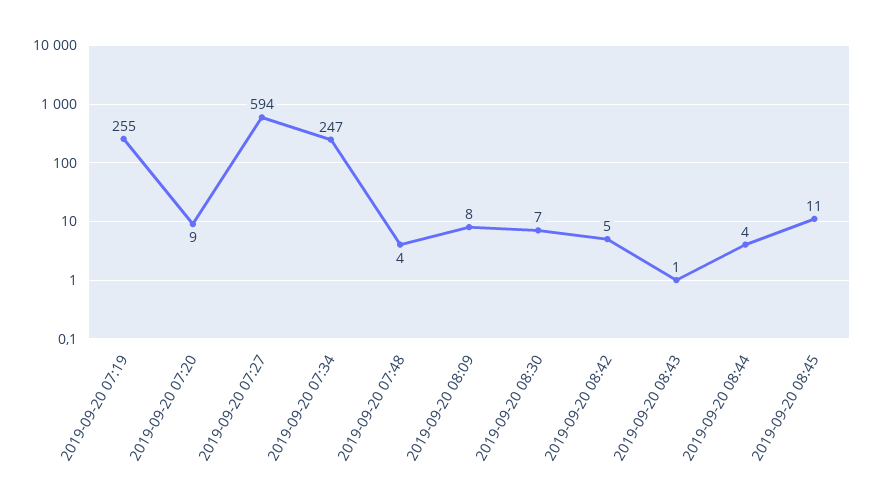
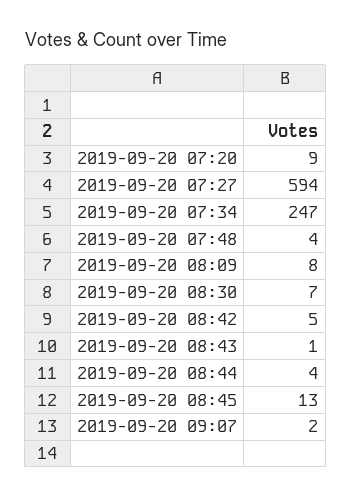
2019-09-20 07:19: 255 -> none
2019-09-20 08:45: 11 -> 13
2019-09-20 09:07: none -> 2

